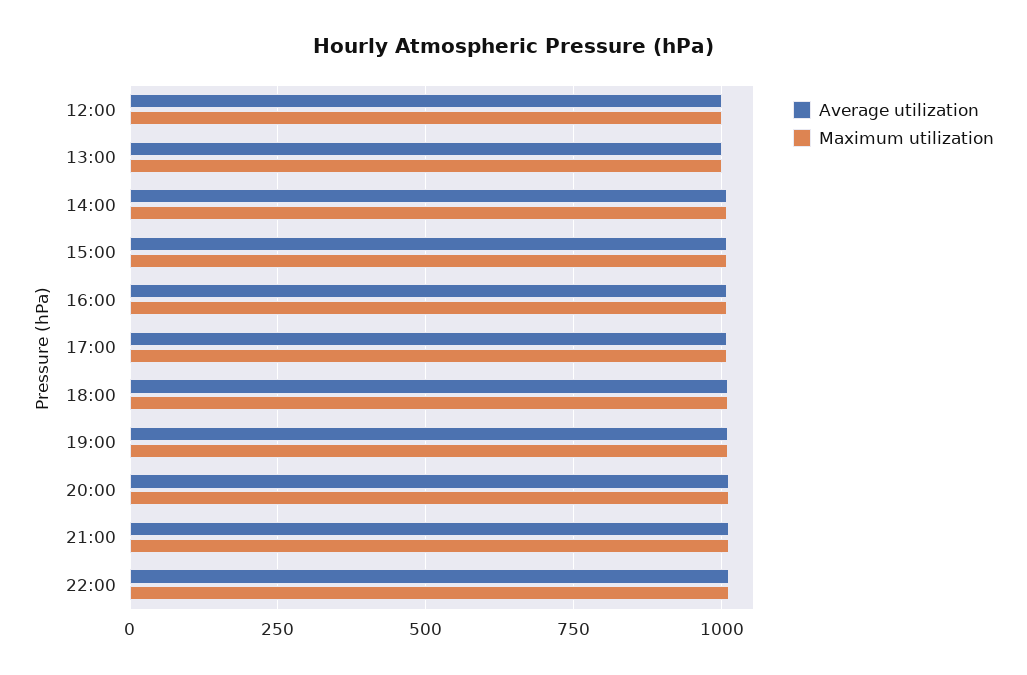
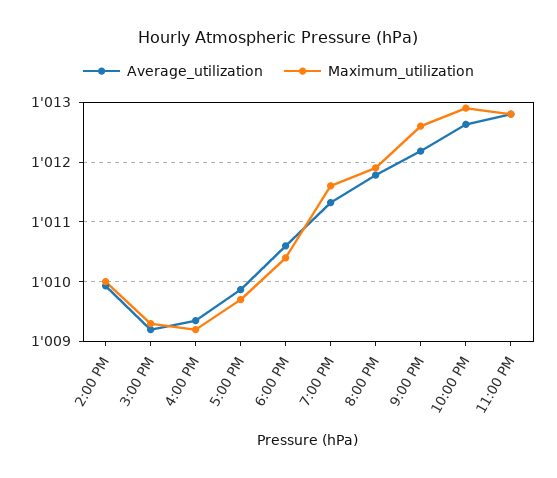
Average utilization, 12:00: 1000 -> none
Maximum utilization, 12:00: 1000 -> none
Average utilization, 13:00: 1000 -> none
Maximum utilization, 13:00: 1000 -> none
Average utilization, 11:00 PM: none -> 1012.8
Maximum utilization, 11:00 PM: none -> 1012.8

